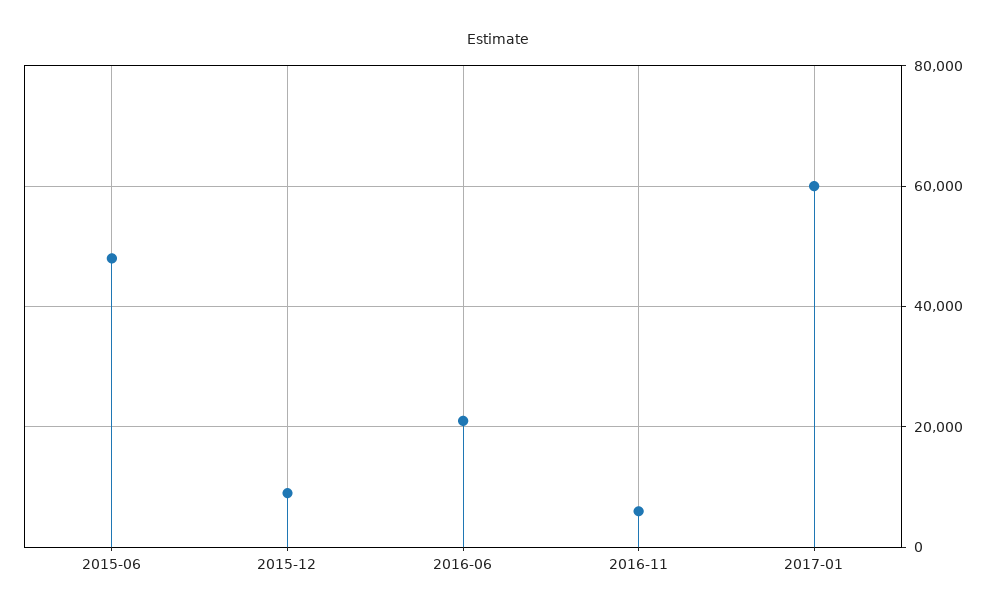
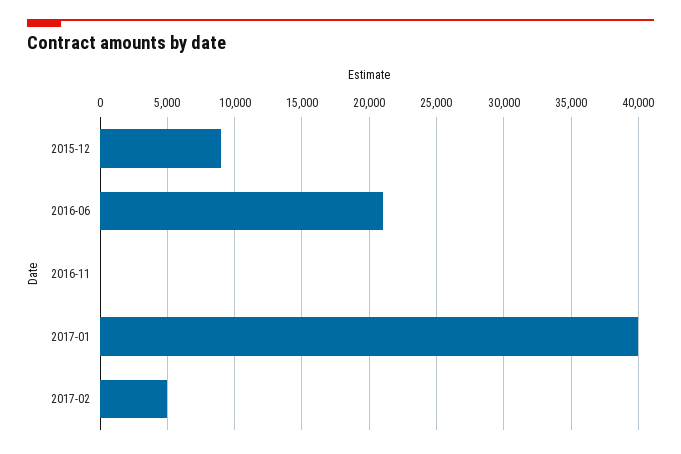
2015-06: 48000 -> none
2016-11: 6000 -> 0
2017-01: 60000 -> 40000
2017-02: none -> 5000

